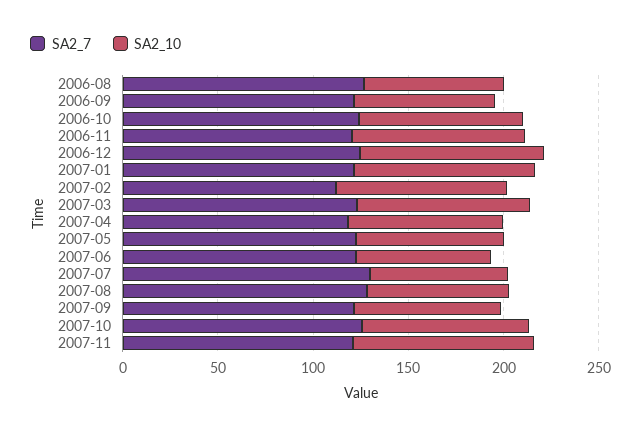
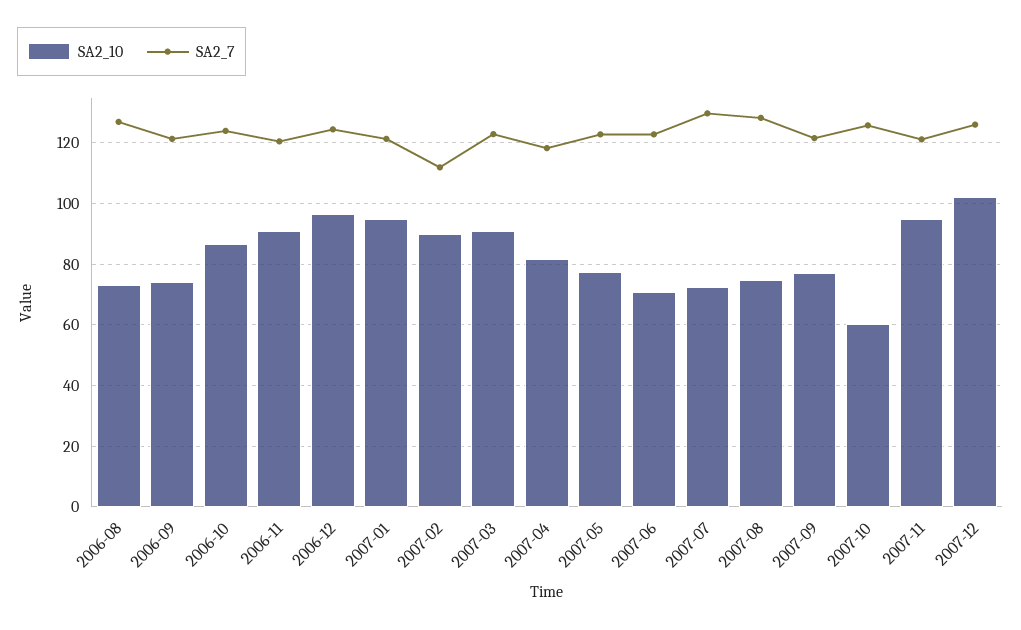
SA2_10, 2007-10: 90 -> 60
SA2_10, 2007-12: none -> 102
SA2_7, 2007-12: none -> 126

